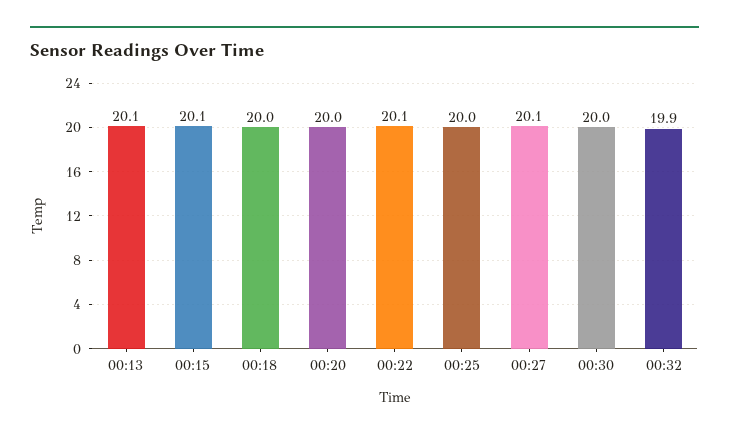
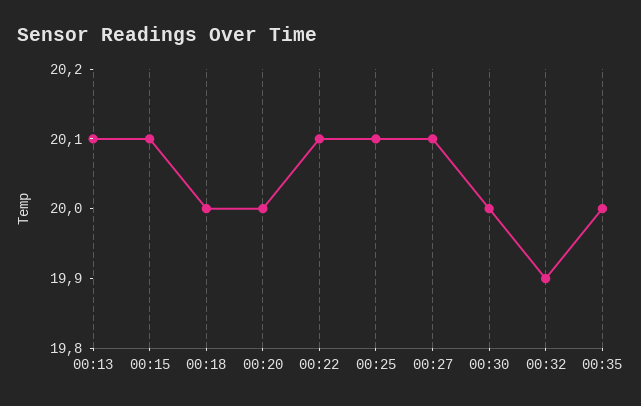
00:25: 20 -> 20.1
00:35: none -> 20

